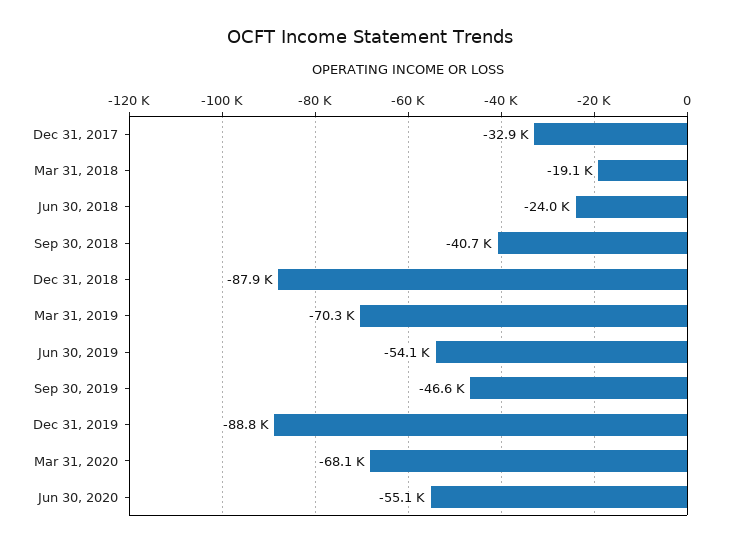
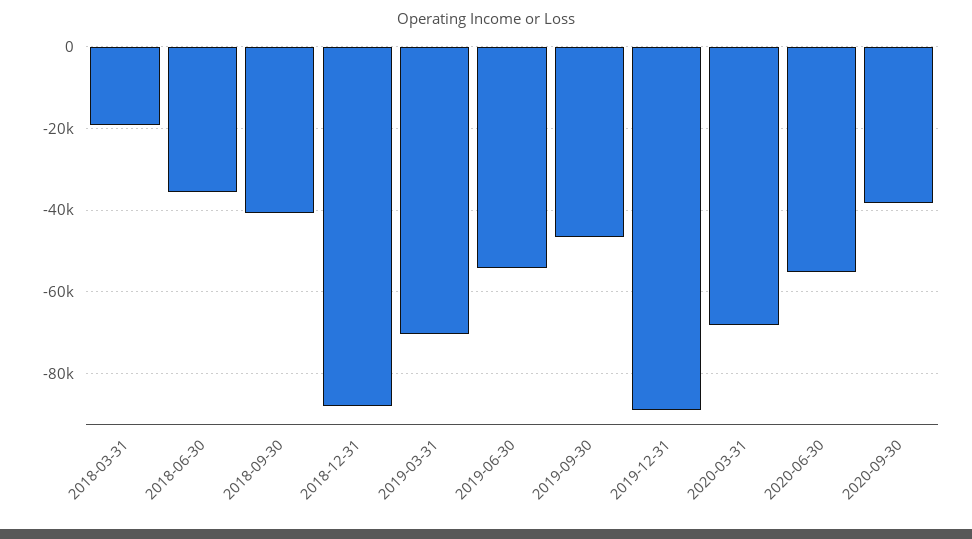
Dec 31, 2017: -32900 -> none
Jun 30, 2018: -24000 -> -36000
2020-09-30: none -> -38000

